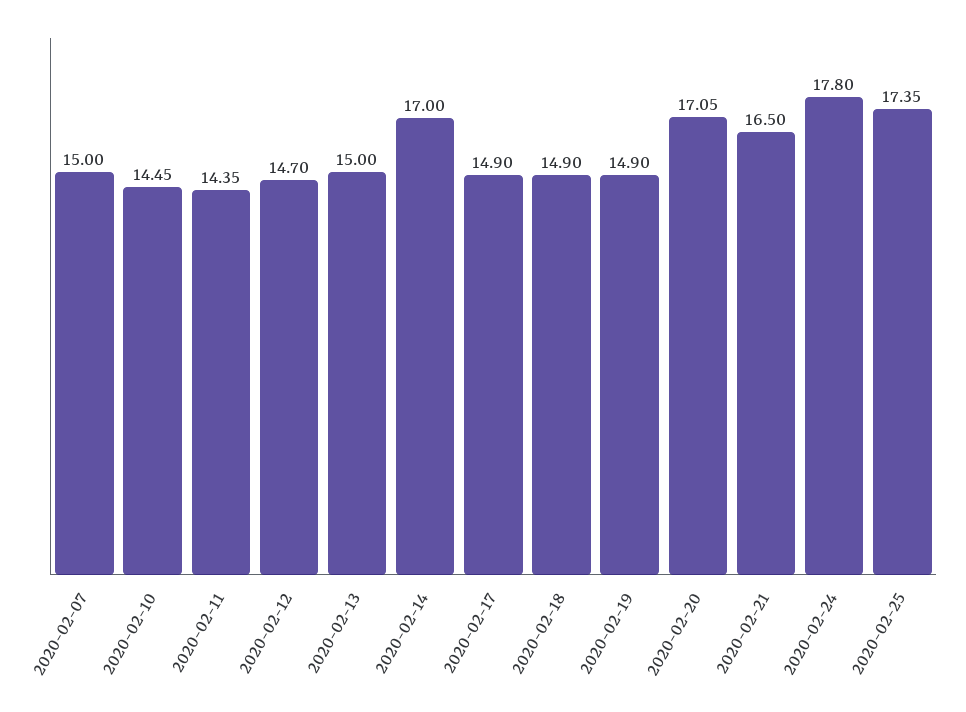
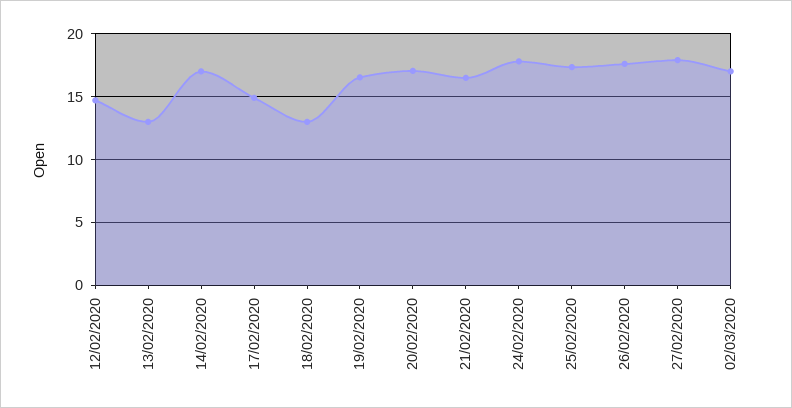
2020-02-07: 15 -> none
2020-02-10: 14.45 -> none
2020-02-11: 14.35 -> none
2020-02-13: 15 -> 13
2020-02-18: 14.9 -> 13
2020-02-19: 14.9 -> 16.5
26/02/2020: none -> 17.5
27/02/2020: none -> 18
02/03/2020: none -> 17

